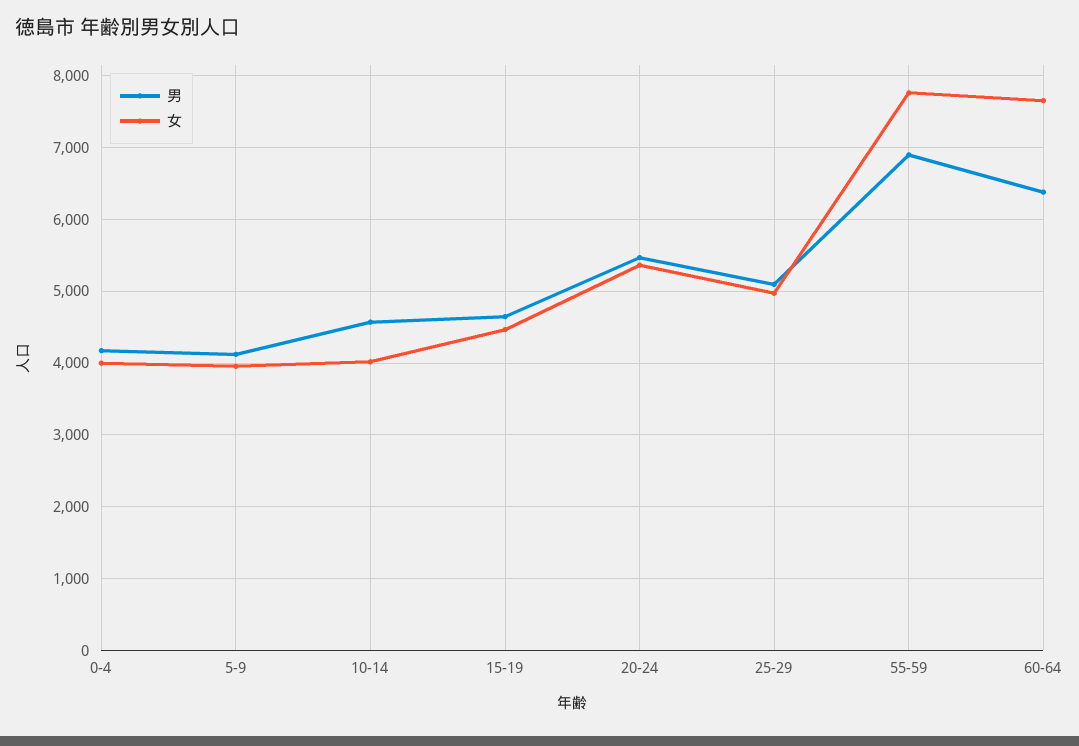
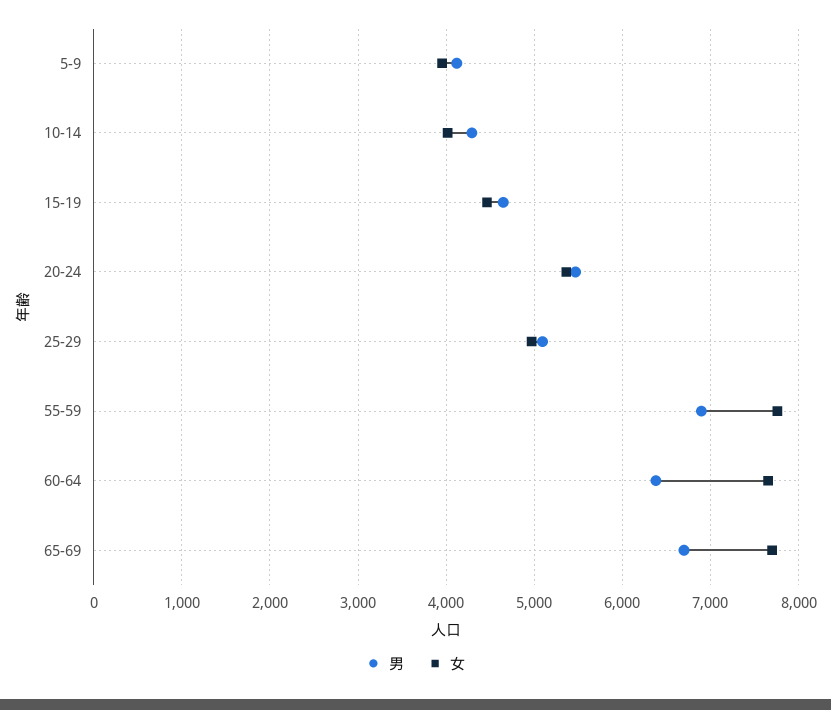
男, 0-4: 4200 -> none
女, 0-4: 4000 -> none
男, 10-14: 4600 -> 4300
男, 65-69: none -> 6700
女, 65-69: none -> 7700

